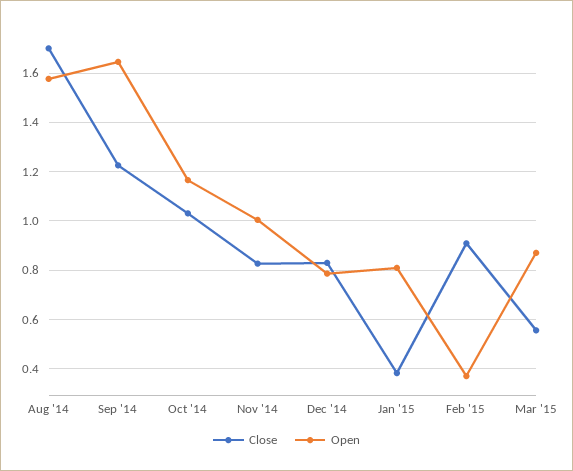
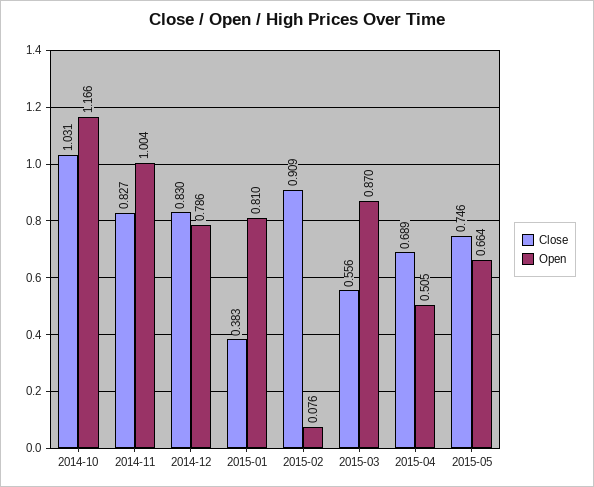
Close, Aug '14: 1.7 -> none
Open, Aug '14: 1.575 -> none
Close, Sep '14: 1.225 -> none
Open, Sep '14: 1.65 -> none
Open, Feb '15: 0.375 -> 0.076
Close, 2015-04: none -> 0.689
Open, 2015-04: none -> 0.505
Close, 2015-05: none -> 0.746
Open, 2015-05: none -> 0.664

